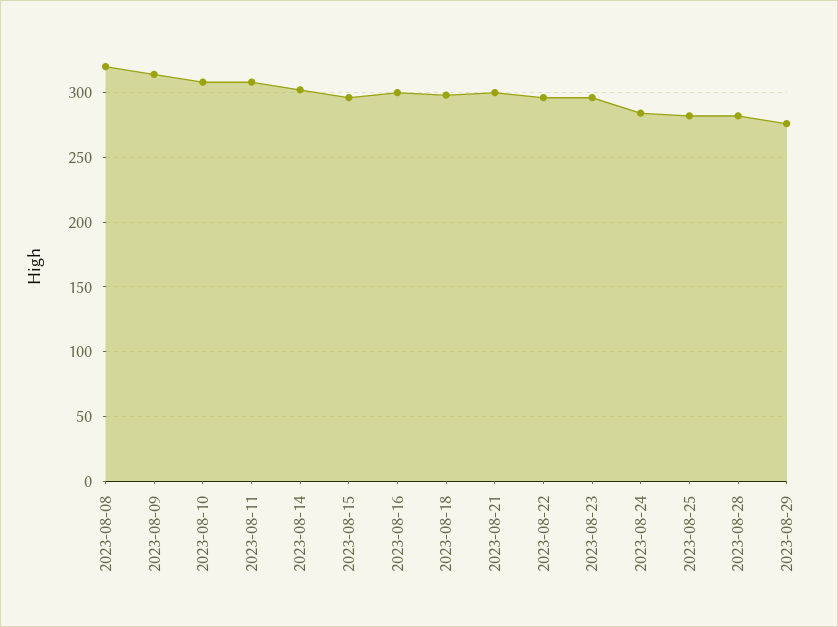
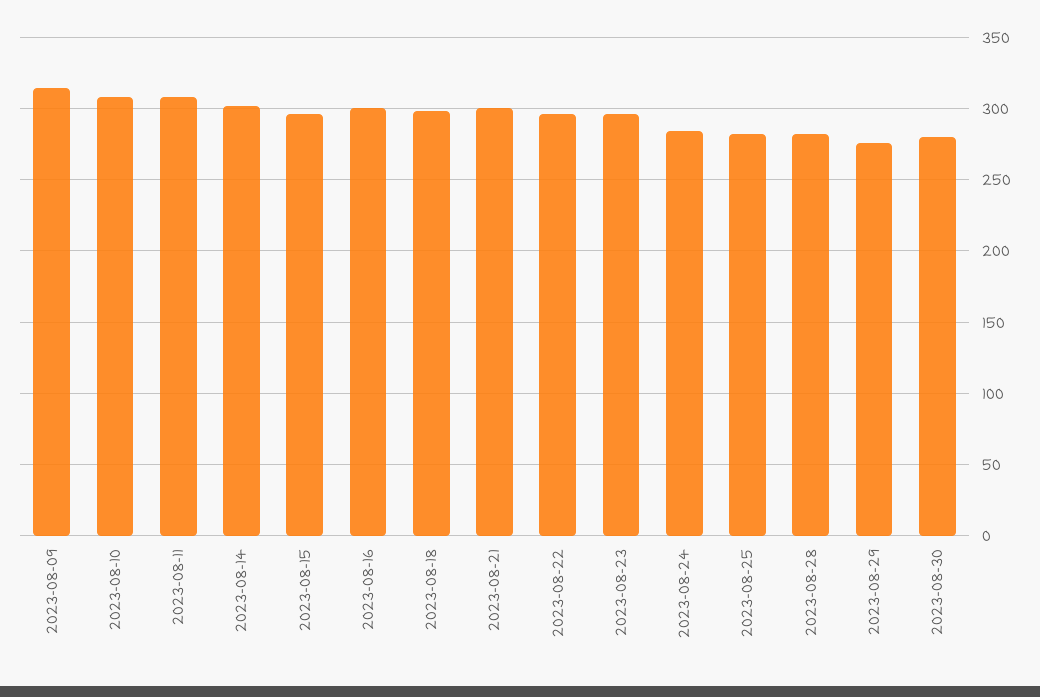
2023-08-08: 320 -> none
2023-08-30: none -> 280

